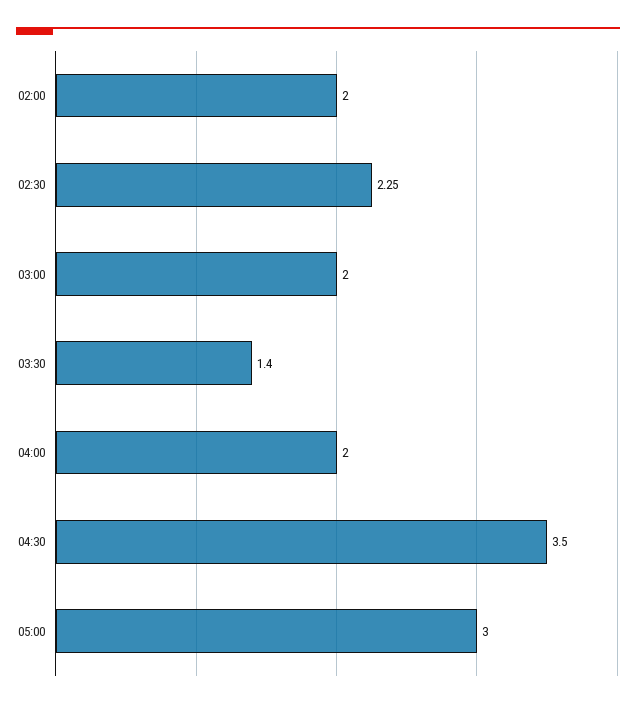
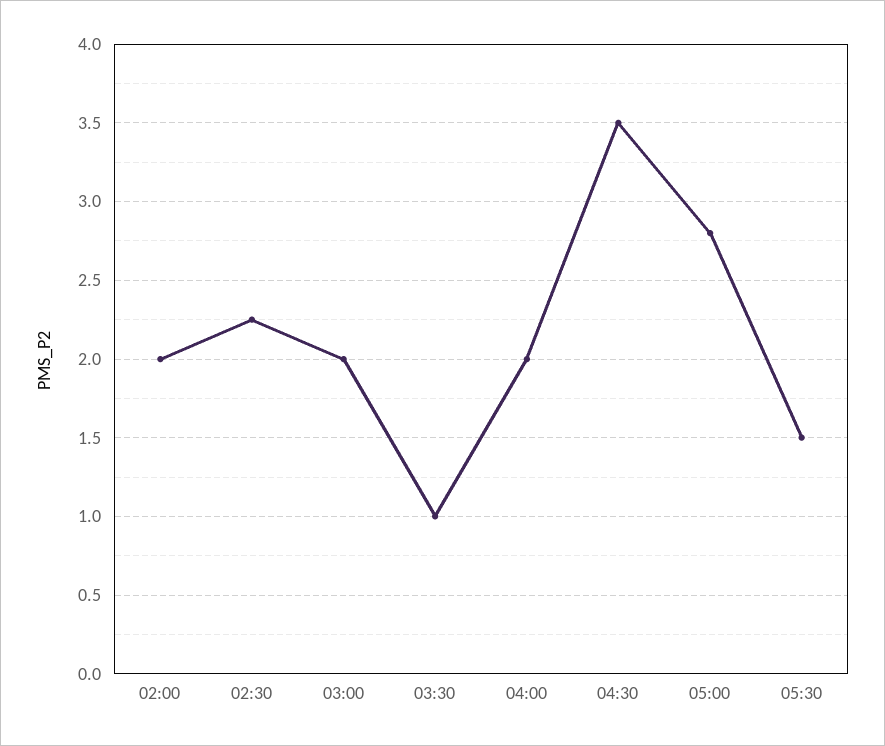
03:30: 1.4 -> 1
05:00: 3 -> 2.8
05:30: none -> 1.5

